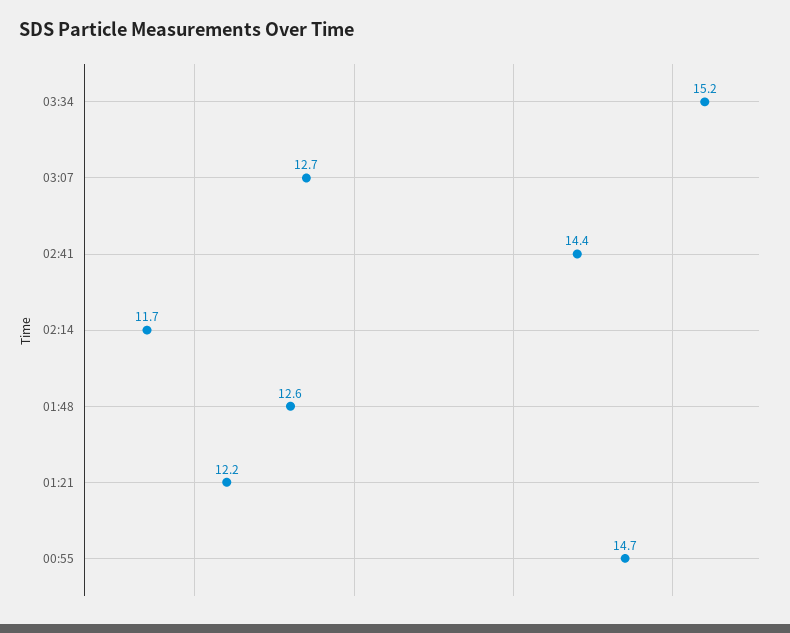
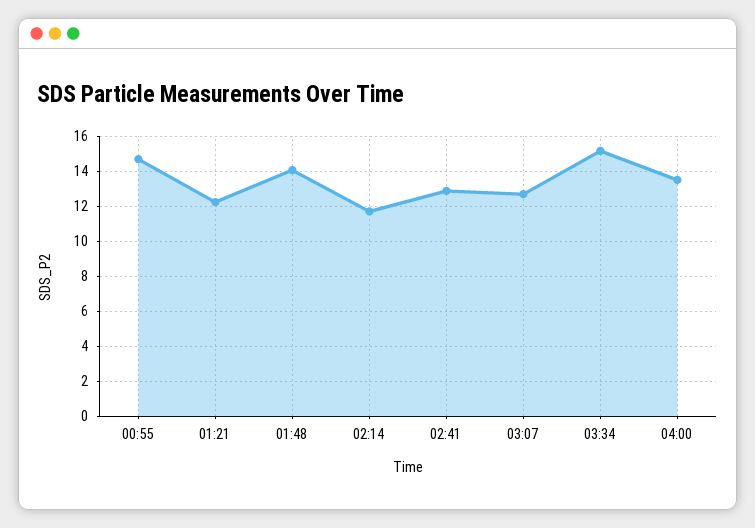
02:41: 14.4 -> 13
01:48: 12.6 -> 14
04:00: none -> 13.5

